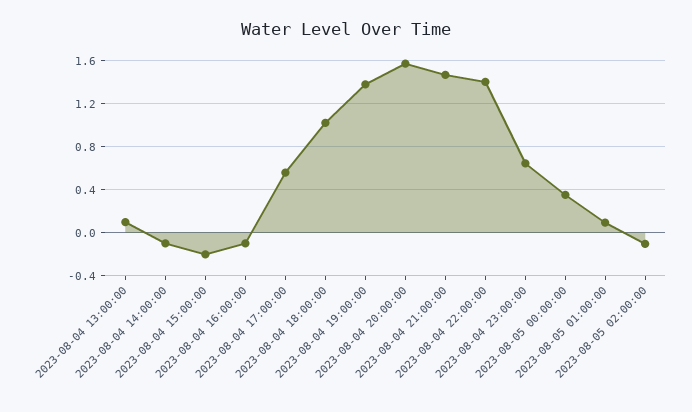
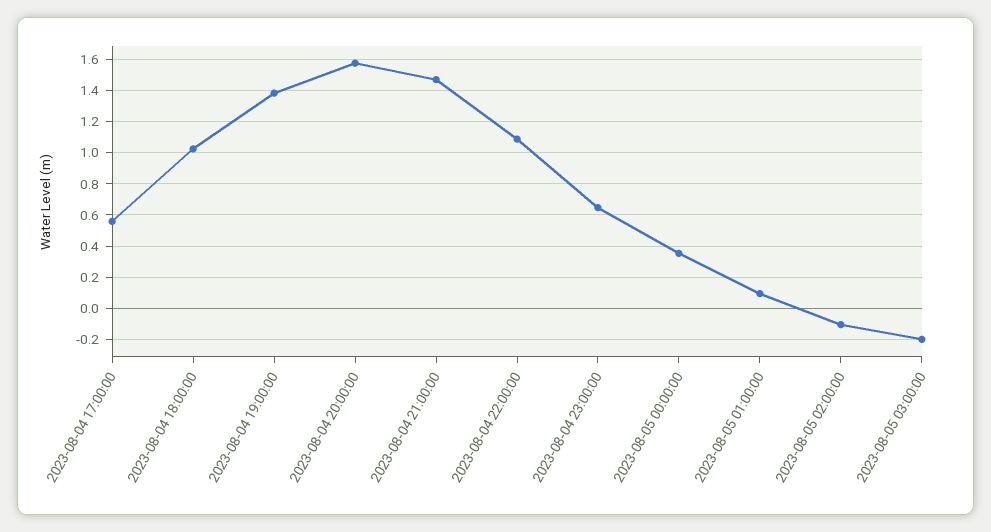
2023-08-04 13:00:00: 0.1 -> none
2023-08-04 14:00:00: -0.1 -> none
2023-08-04 15:00:00: -0.2 -> none
2023-08-04 16:00:00: -0.1 -> none
2023-08-04 22:00:00: 1.4 -> 1.1
2023-08-05 03:00:00: none -> -0.2

